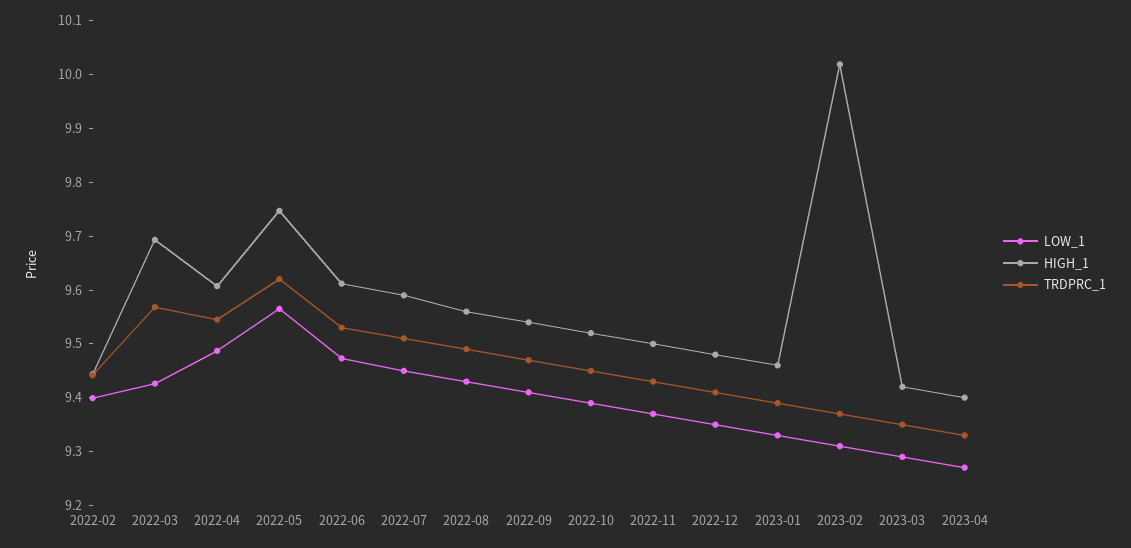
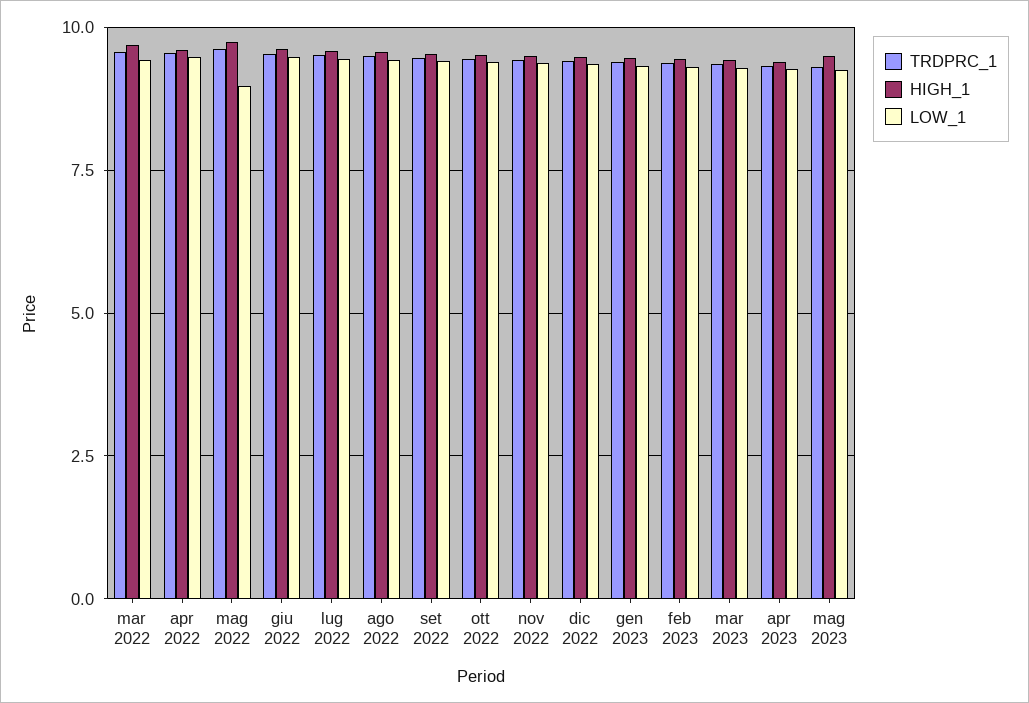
LOW_1, 2022-02: 9.4 -> none
HIGH_1, 2022-02: 9.44 -> none
TRDPRC_1, 2022-02: 9.44 -> none
LOW_1, 2022-05: 9.56 -> 9
HIGH_1, 2023-02: 10.02 -> 9.5
TRDPRC_1, mag 2023: none -> 9.25
HIGH_1, mag 2023: none -> 9.5
LOW_1, mag 2023: none -> 9.25

